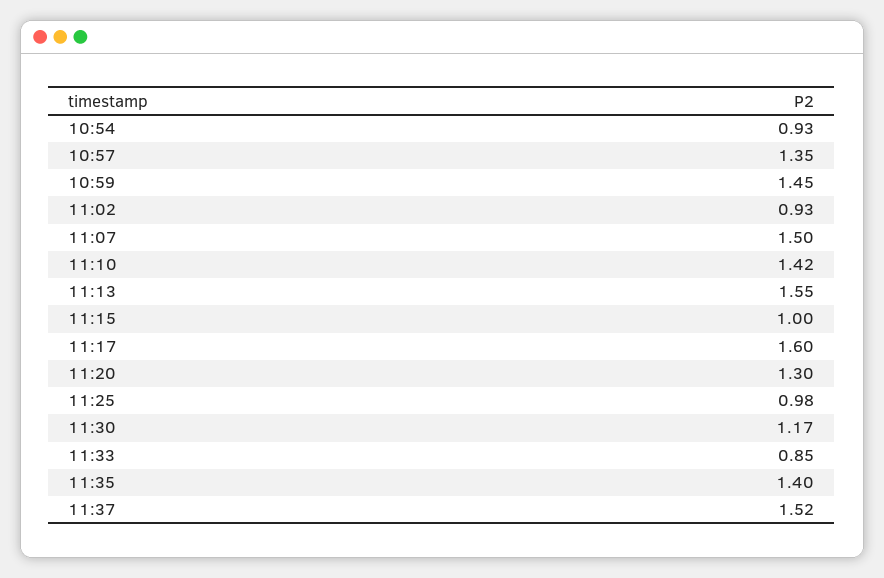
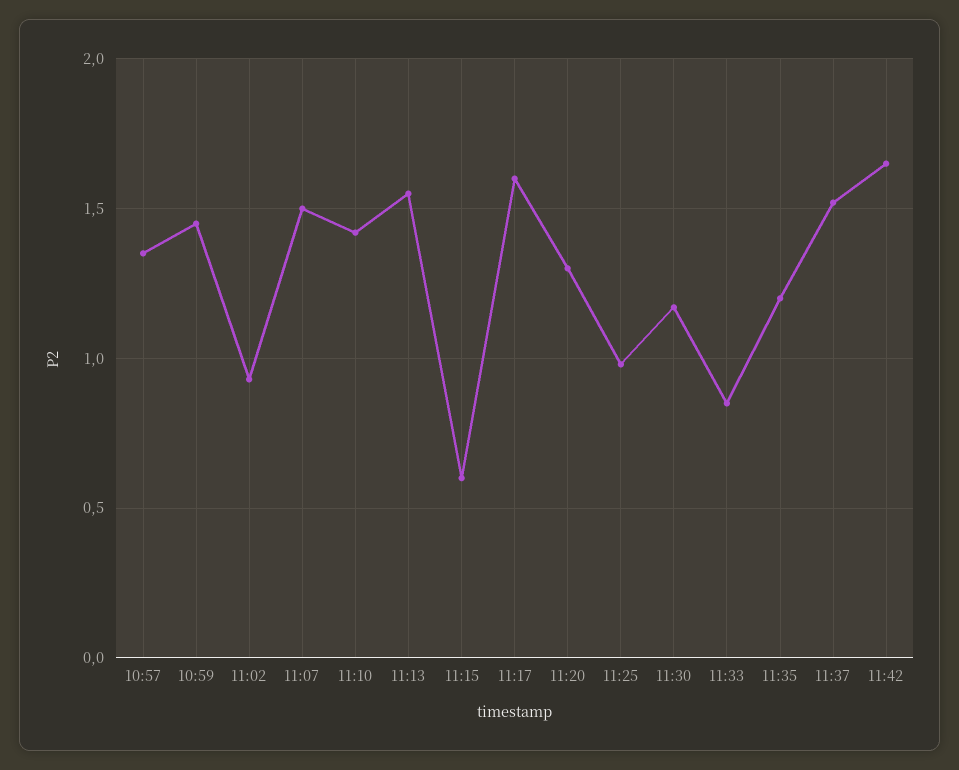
10:54: 0.93 -> none
11:15: 1 -> 0.6
11:35: 1.4 -> 1.2
11:42: none -> 1.65

